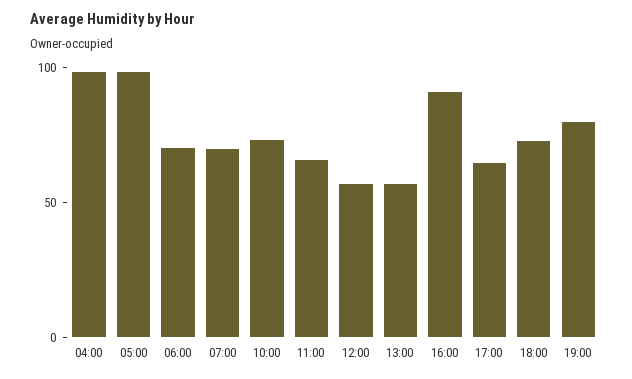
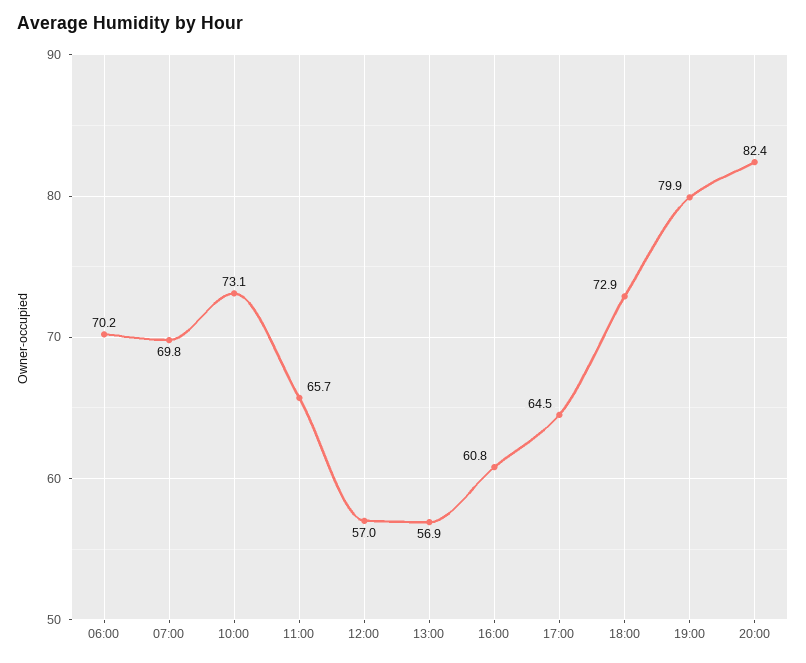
04:00: 100 -> none
05:00: 100 -> none
16:00: 90 -> 60.8
20:00: none -> 82.4

